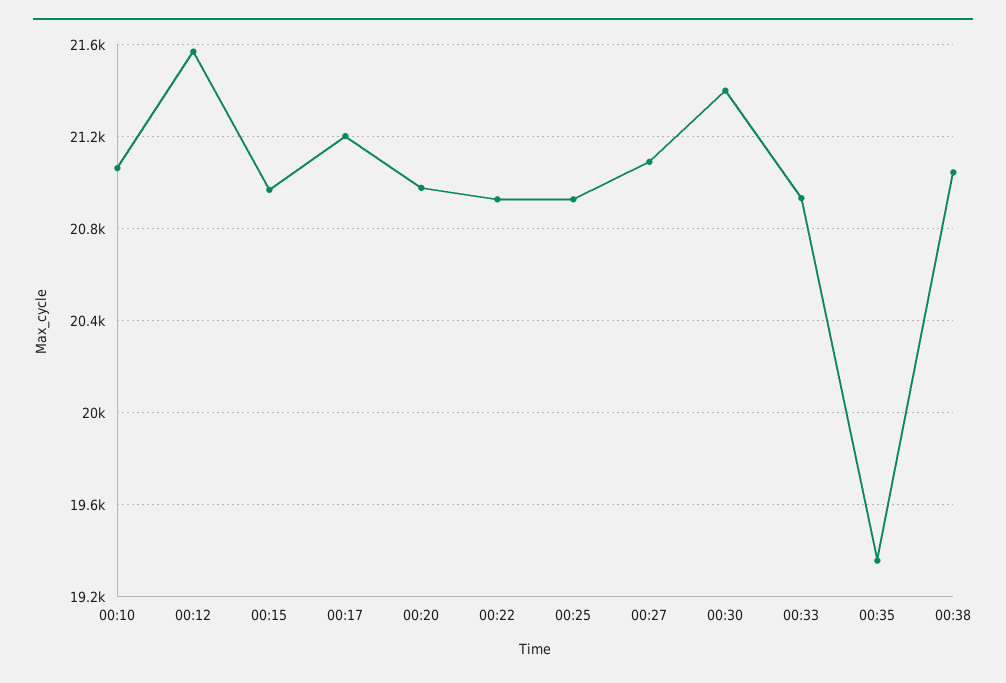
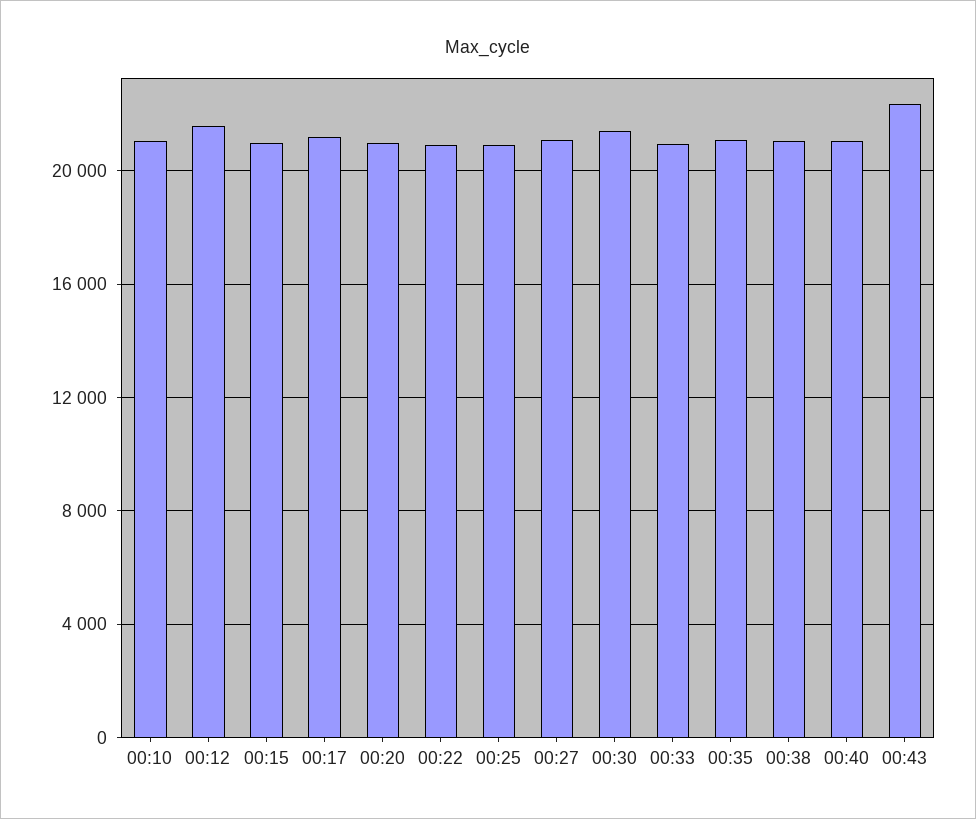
00:35: 19350 -> 21000
00:40: none -> 21000
00:43: none -> 22500

